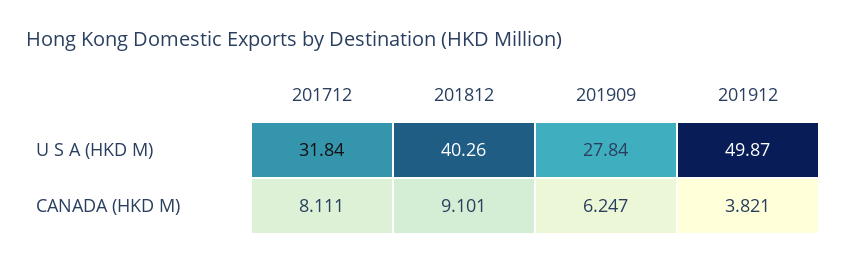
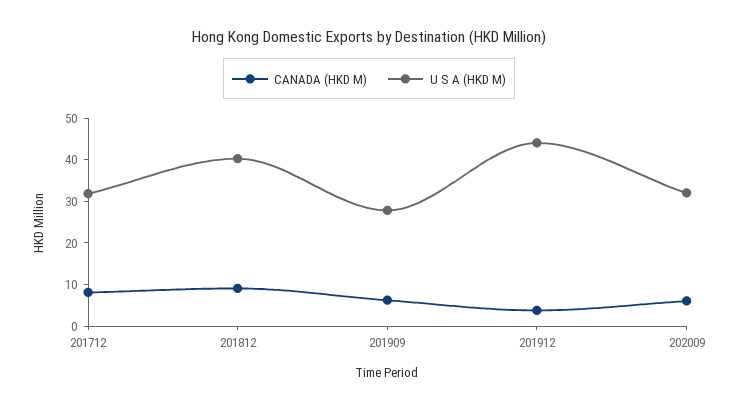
U S A (HKD M), 201912: 49.87 -> 44
CANADA (HKD M), 202009: none -> 6
U S A (HKD M), 202009: none -> 32

